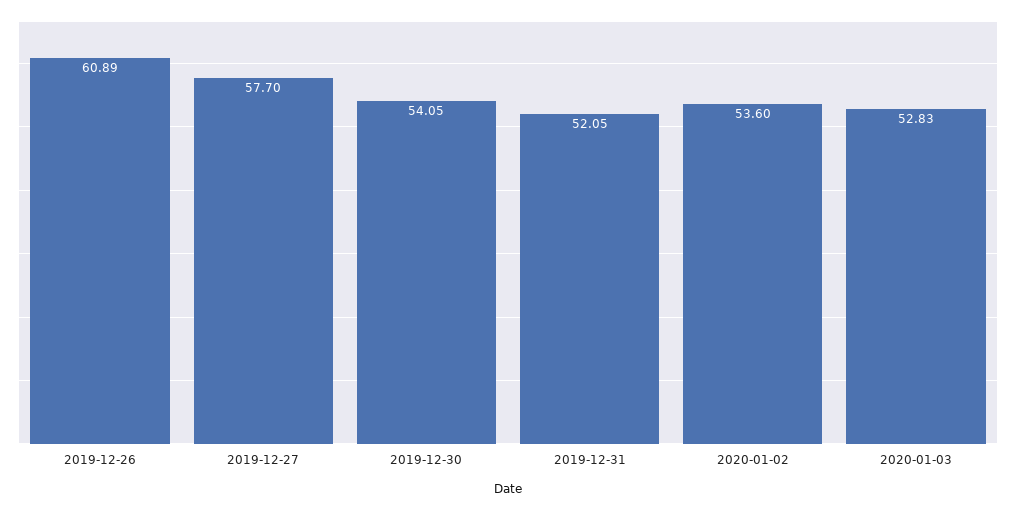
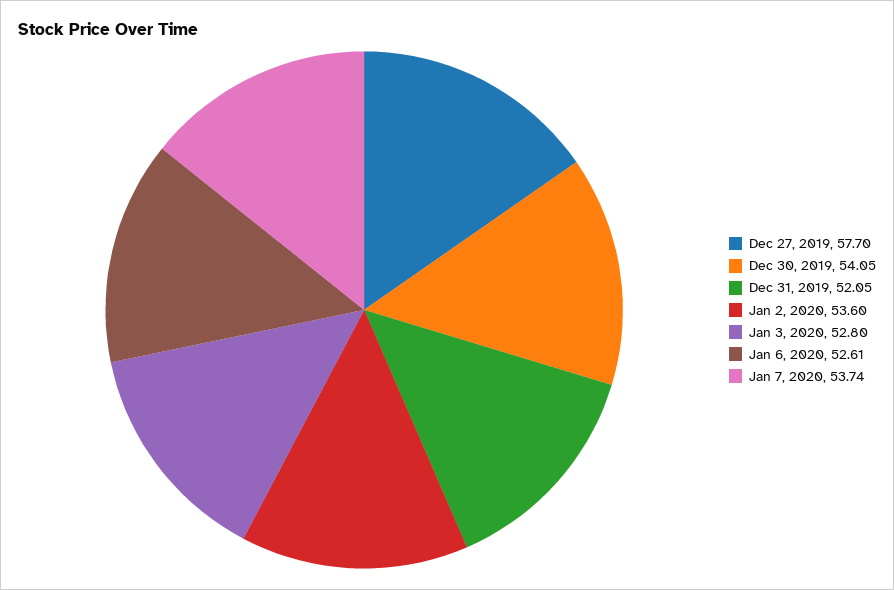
2019-12-26: 60.89 -> none
2020-01-03: 52.83 -> 52.8
Jan 6, 2020: none -> 52.61
Jan 7, 2020: none -> 53.74

